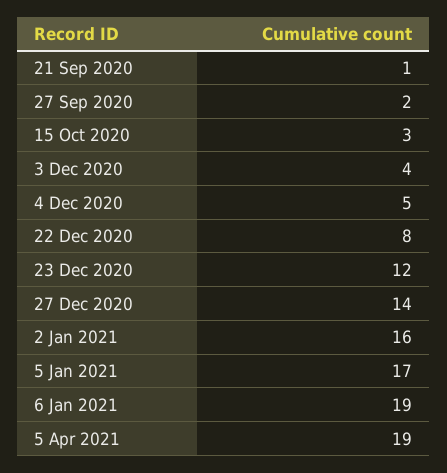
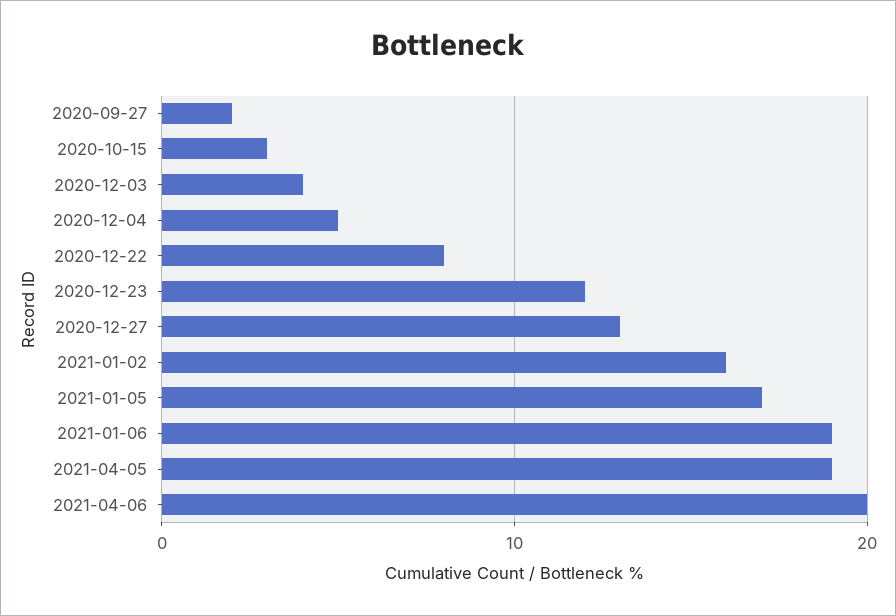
21 Sep 2020: 1 -> none
27 Dec 2020: 14 -> 13
2021-04-06: none -> 20

